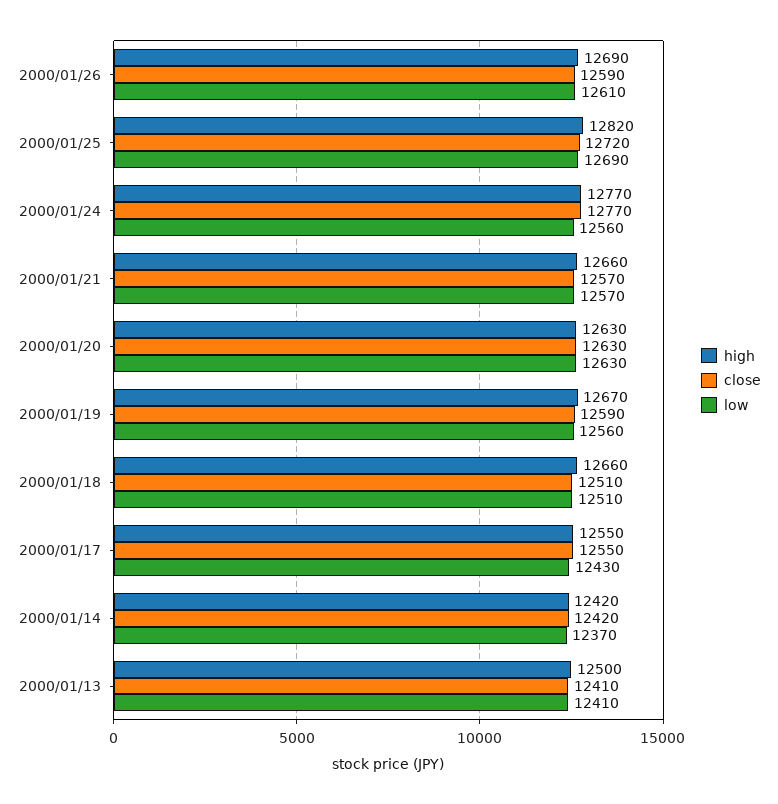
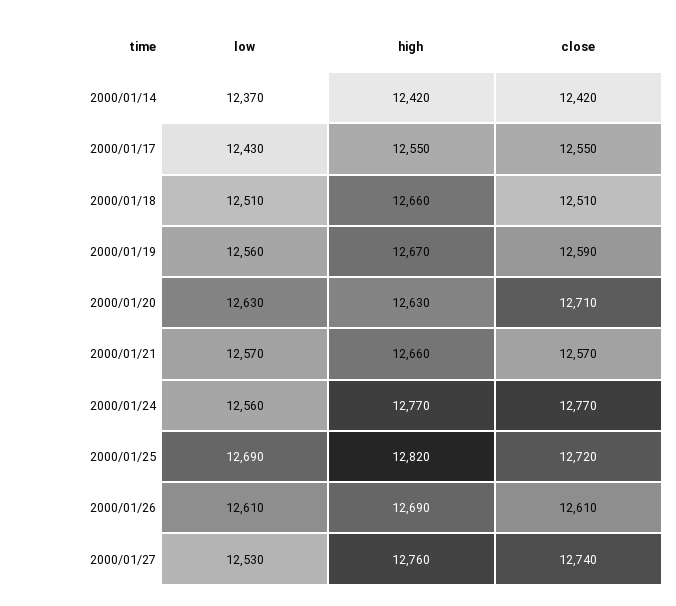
close, 2000/01/26: 12590 -> 12610
close, 2000/01/20: 12630 -> 12710
high, 2000/01/13: 12500 -> none
close, 2000/01/13: 12410 -> none
low, 2000/01/13: 12410 -> none
low, 2000/01/27: none -> 12530
high, 2000/01/27: none -> 12760
close, 2000/01/27: none -> 12740

